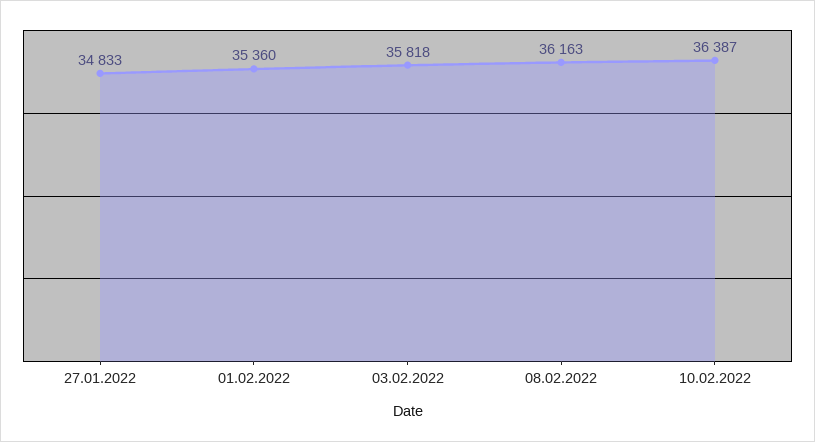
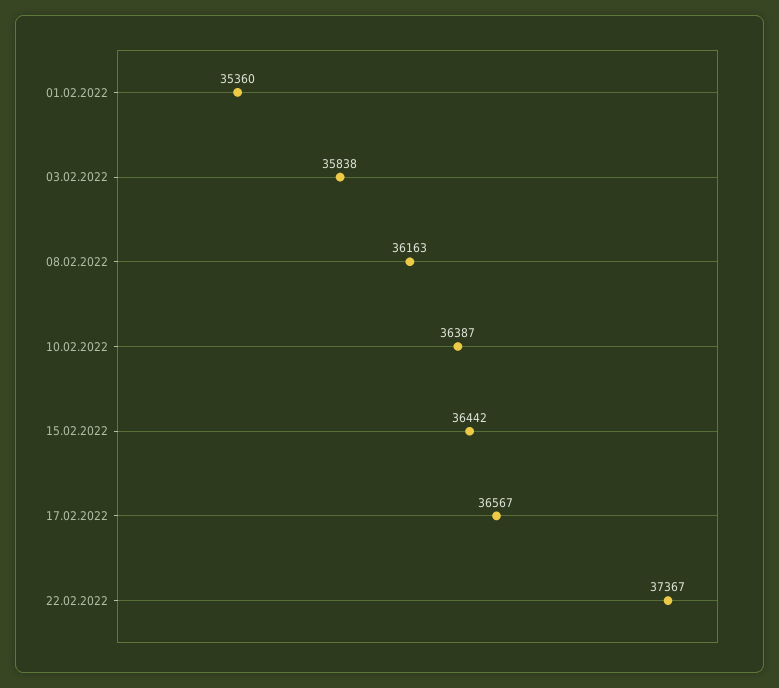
27.01.2022: 34833 -> none
03.02.2022: 35818 -> 35838
15.02.2022: none -> 36442
17.02.2022: none -> 36567
22.02.2022: none -> 37367

